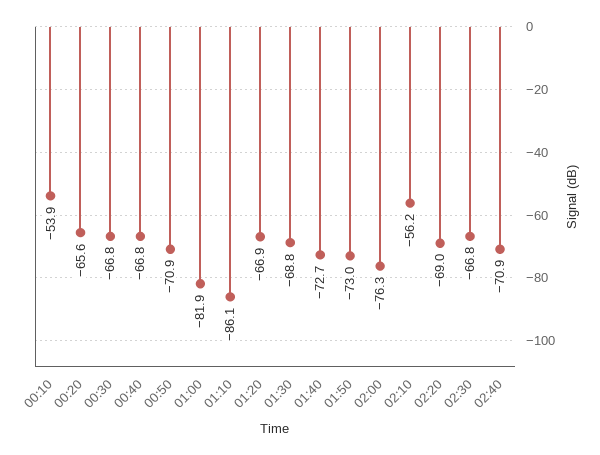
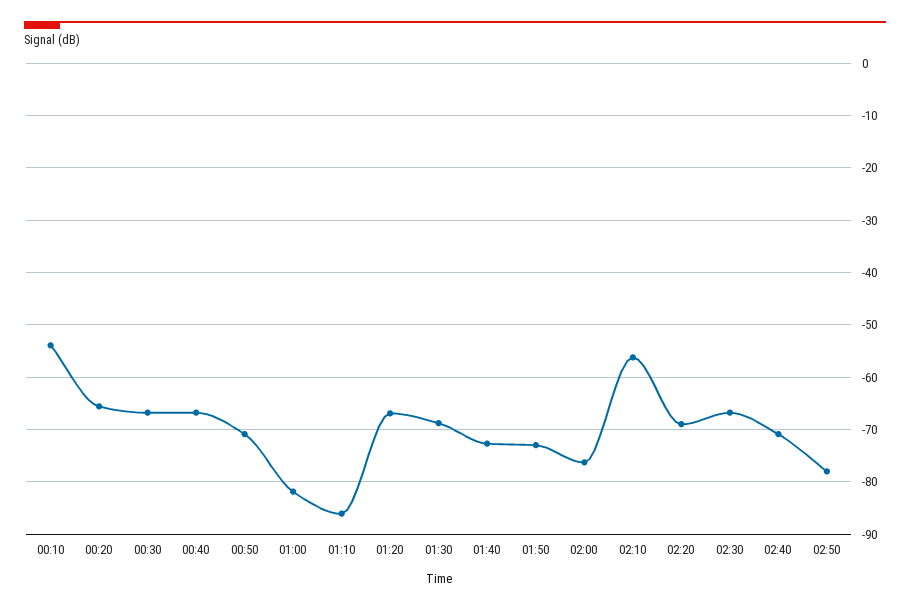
02:50: none -> -78

